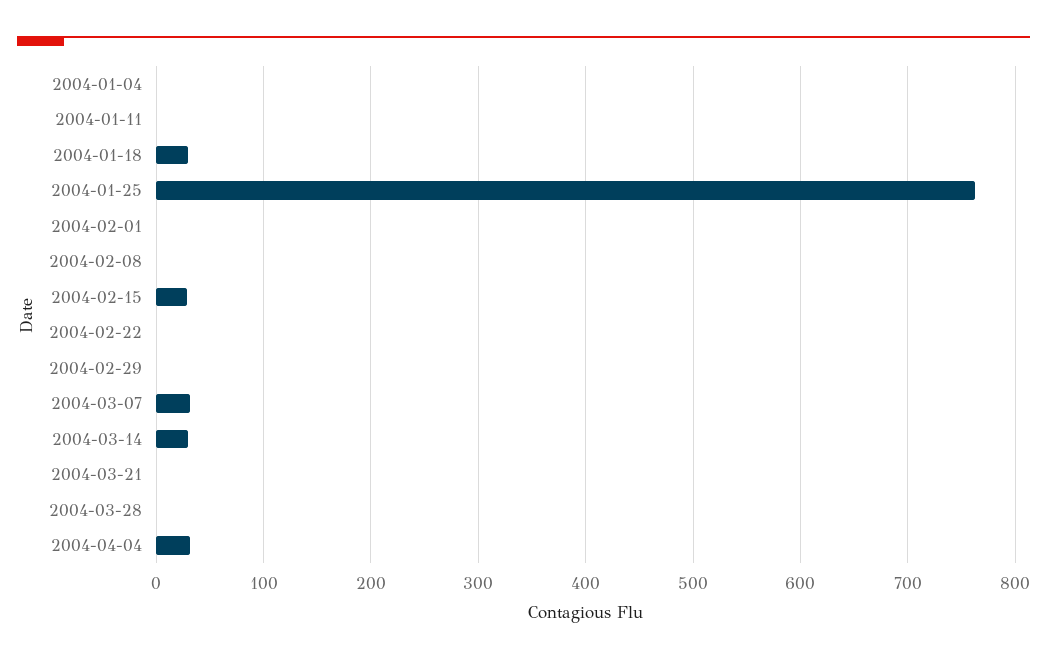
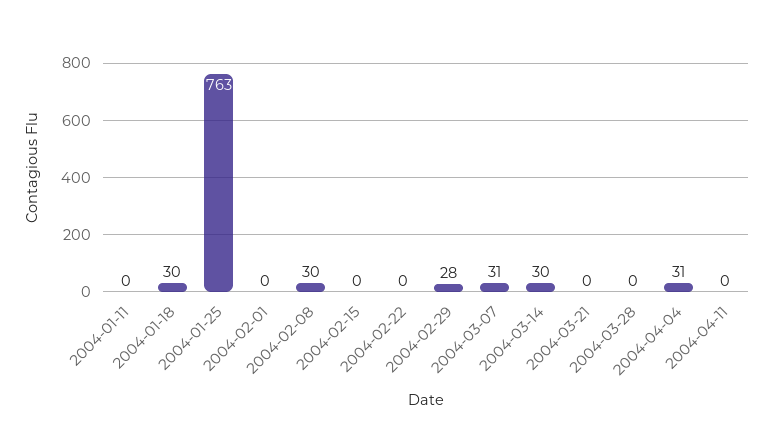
2004-01-04: 0 -> none
2004-02-08: 0 -> 30
2004-02-15: 30 -> 0
2004-02-29: 0 -> 28
2004-04-11: none -> 0

